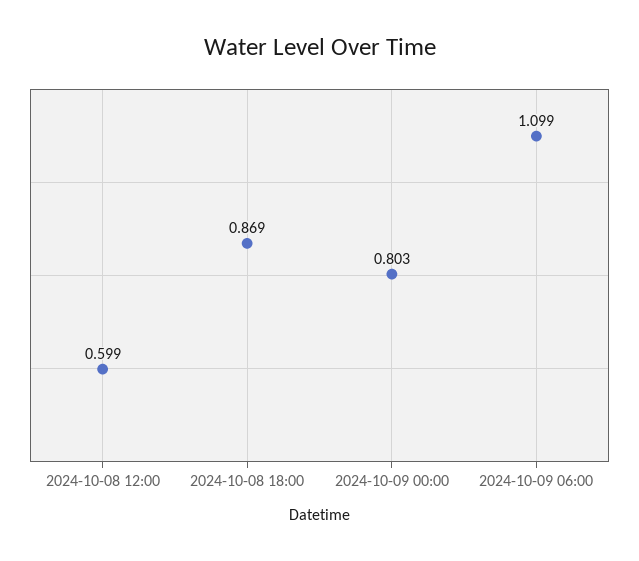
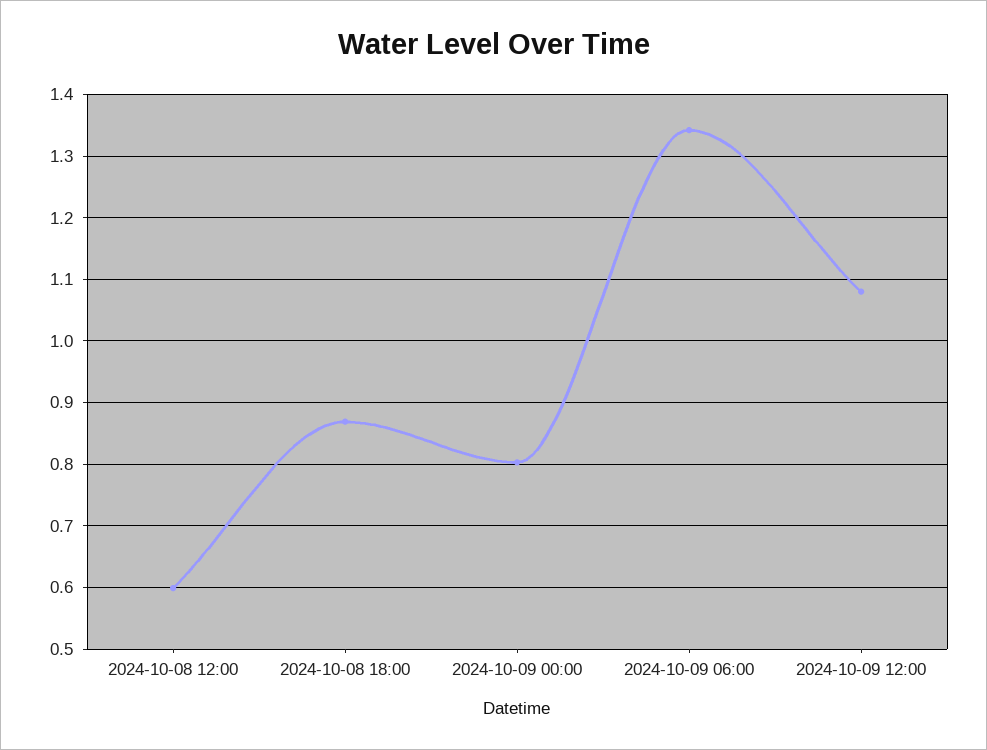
2024-10-09 06:00: 1.099 -> 1.34
2024-10-09 12:00: none -> 1.08

